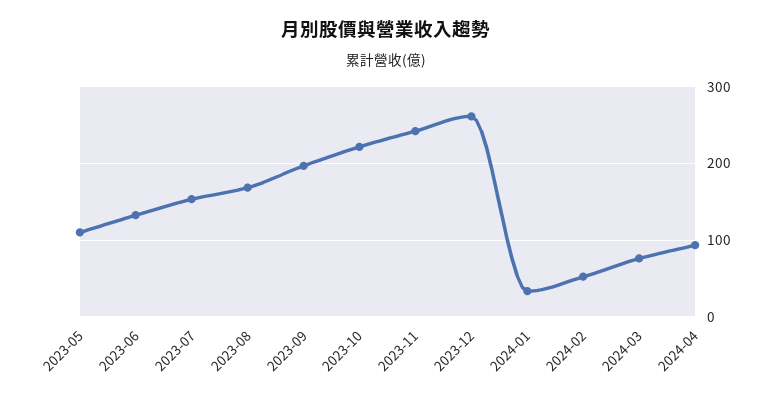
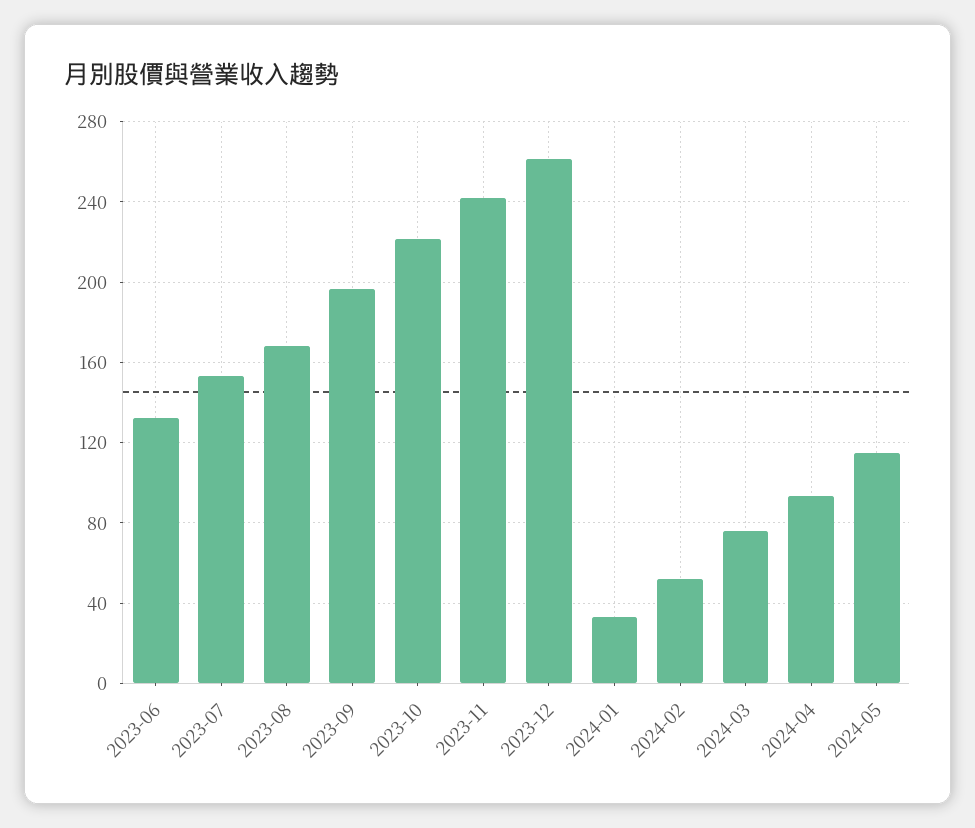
2023-05: 110 -> none
2024-05: none -> 115

